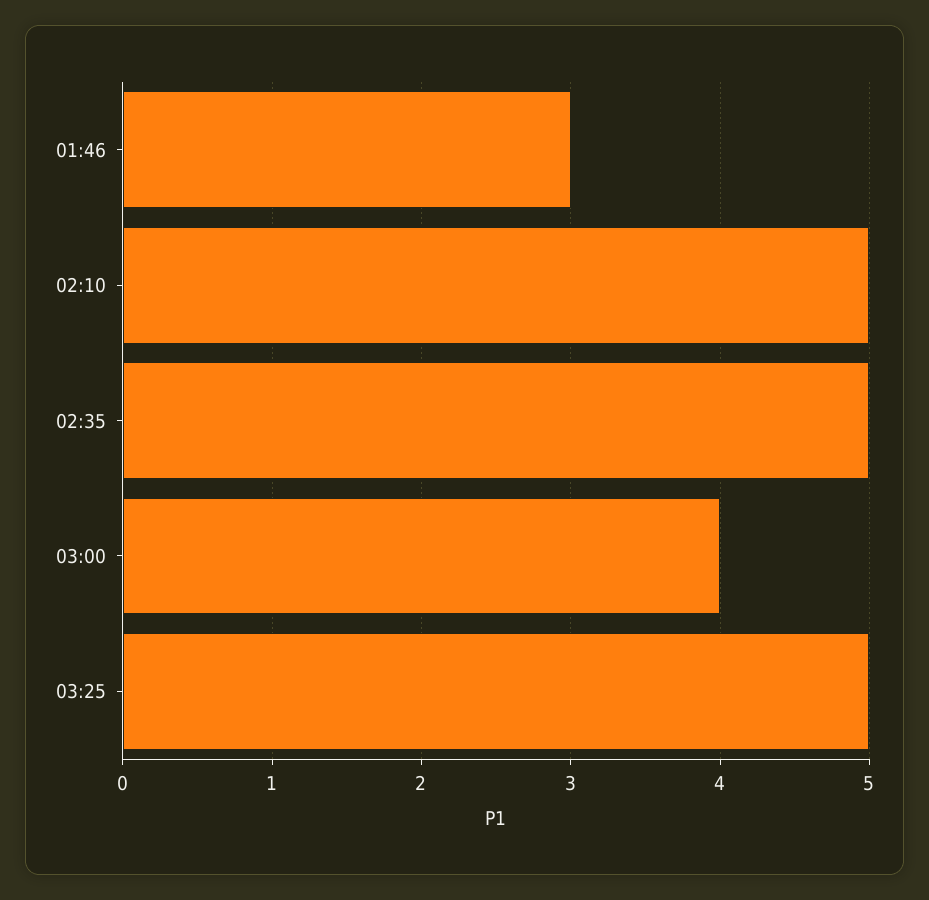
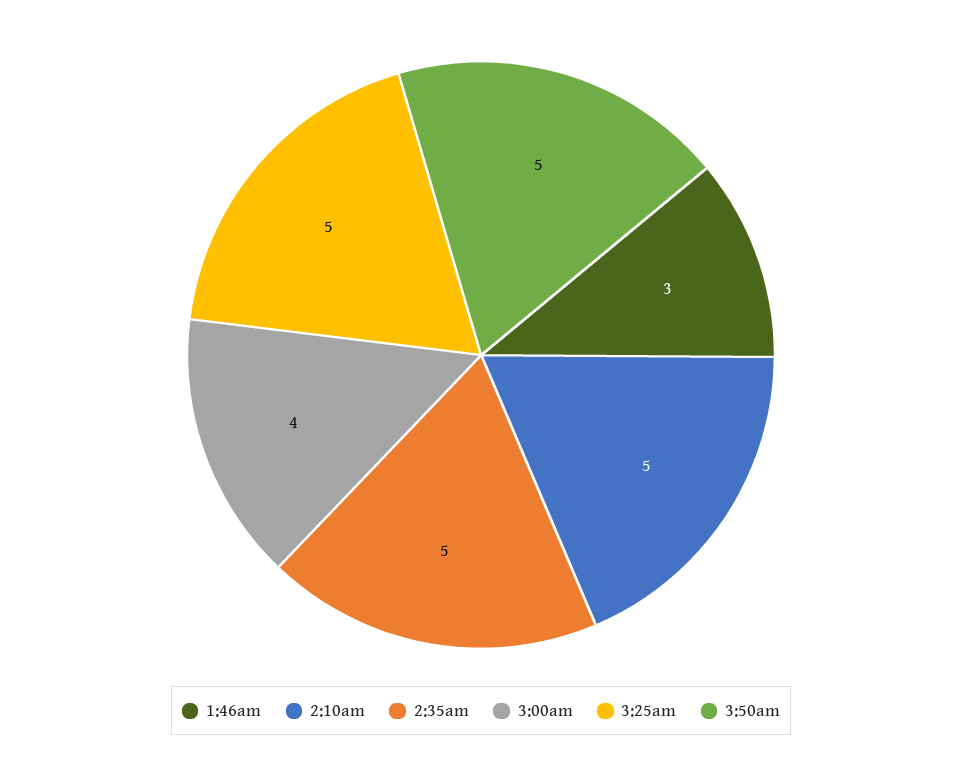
3:50am: none -> 5

